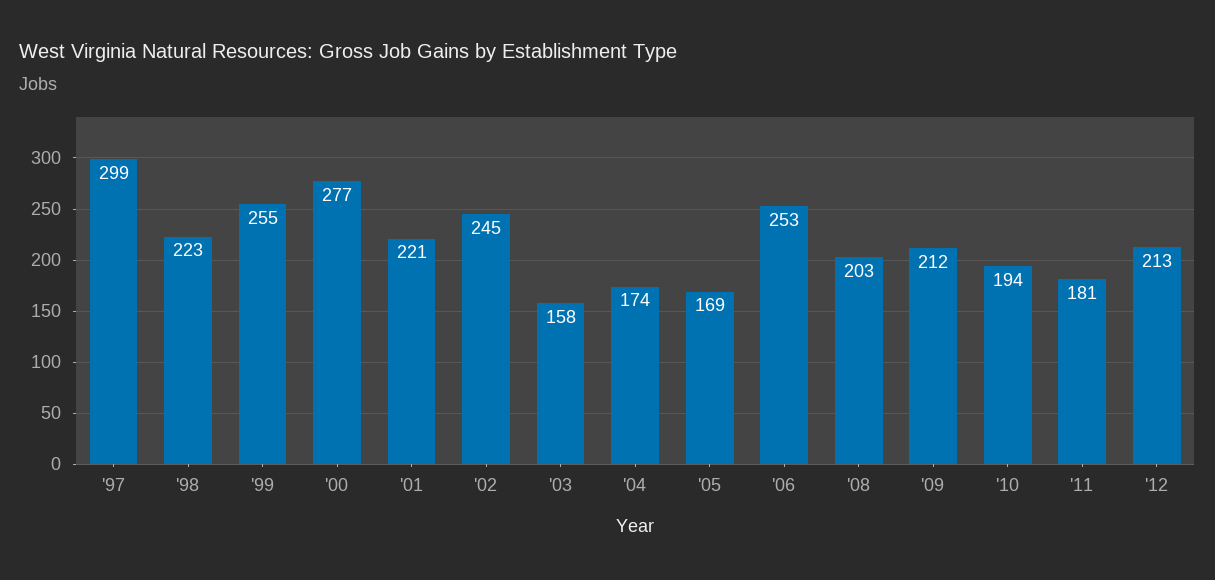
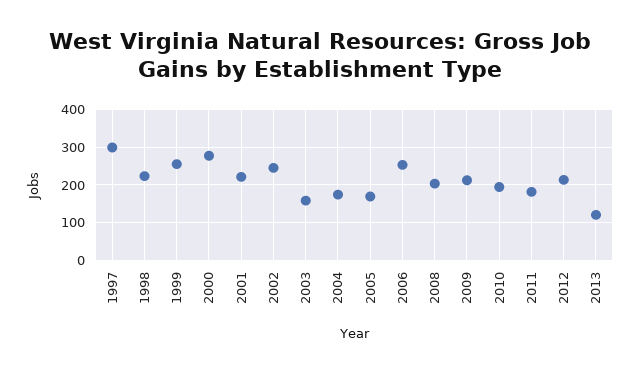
2013: none -> 120

